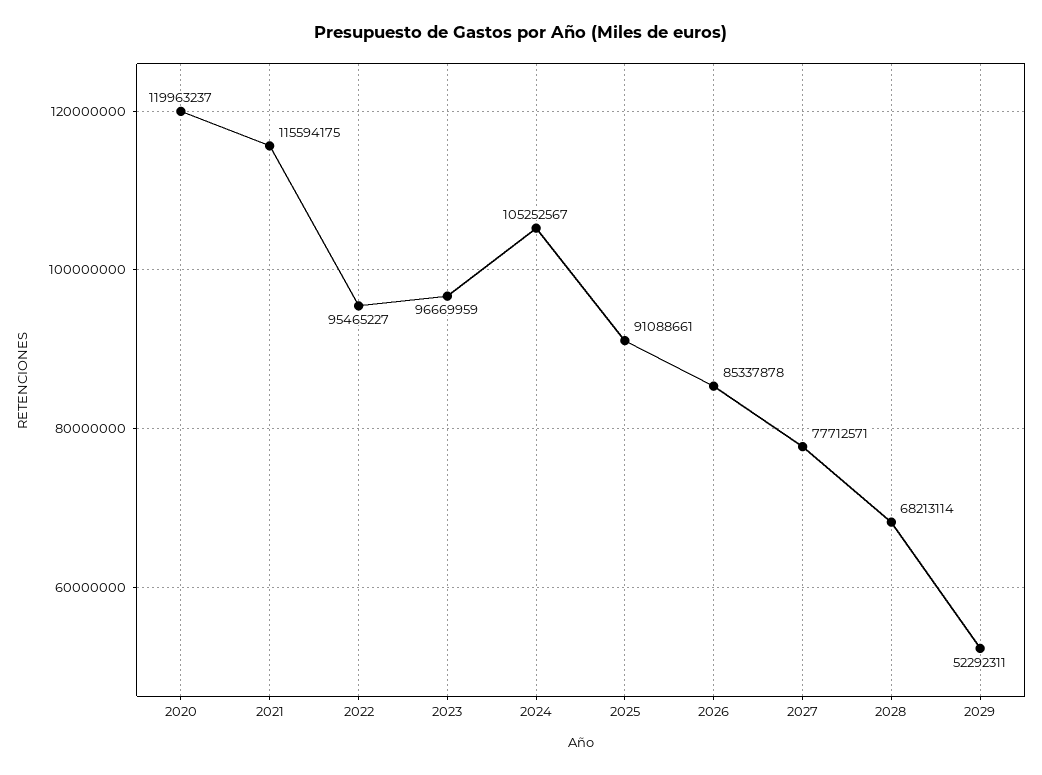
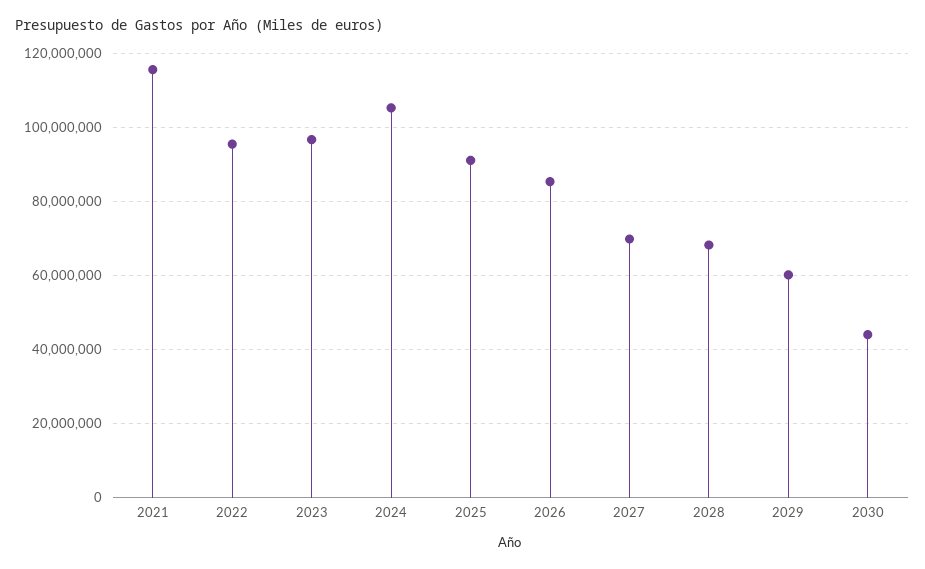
2020: 119963237 -> none
2027: 77712571 -> 70000000
2029: 52292311 -> 60000000
2030: none -> 44000000

